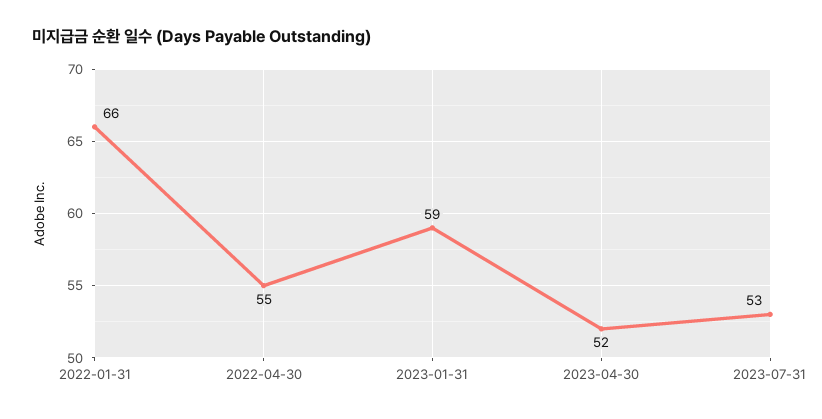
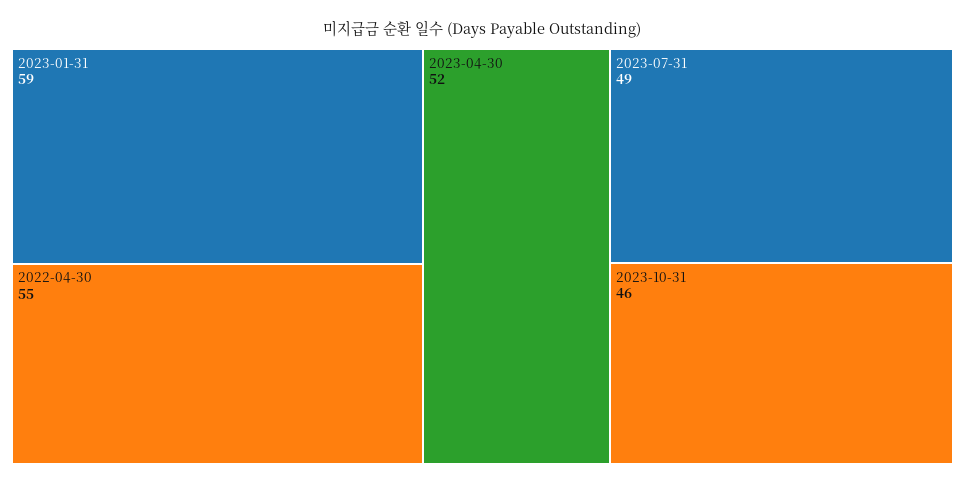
2022-01-31: 66 -> none
2023-07-31: 53 -> 49
2023-10-31: none -> 46

